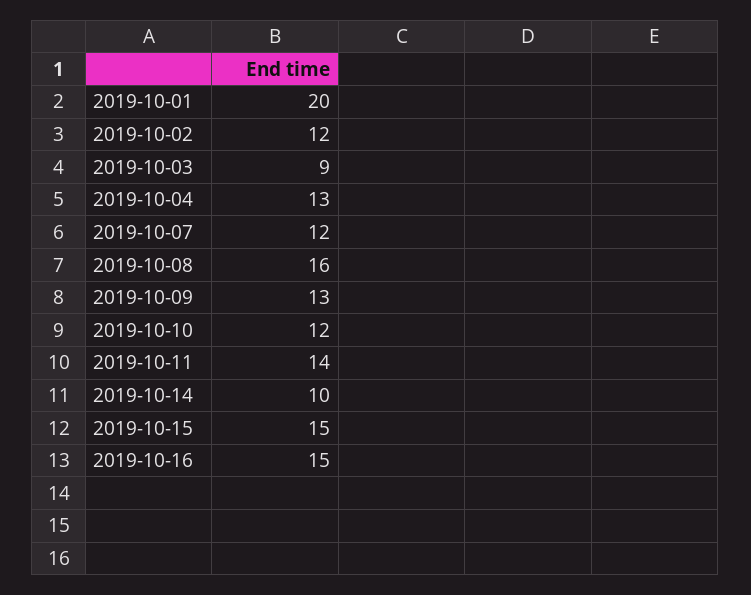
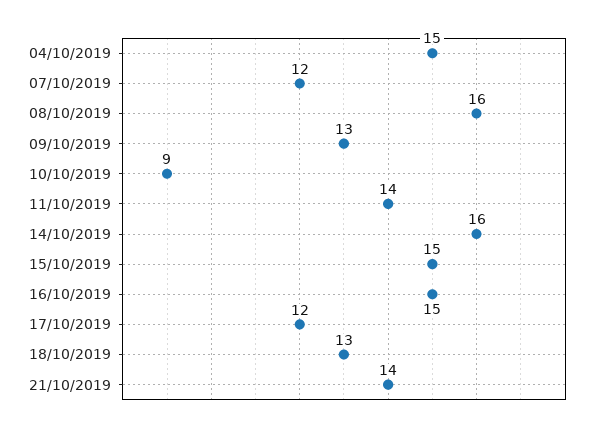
2019-10-01: 20 -> none
2019-10-02: 12 -> none
2019-10-03: 9 -> none
2019-10-04: 13 -> 15
2019-10-10: 12 -> 9
2019-10-14: 10 -> 16
17/10/2019: none -> 12
18/10/2019: none -> 13
21/10/2019: none -> 14

